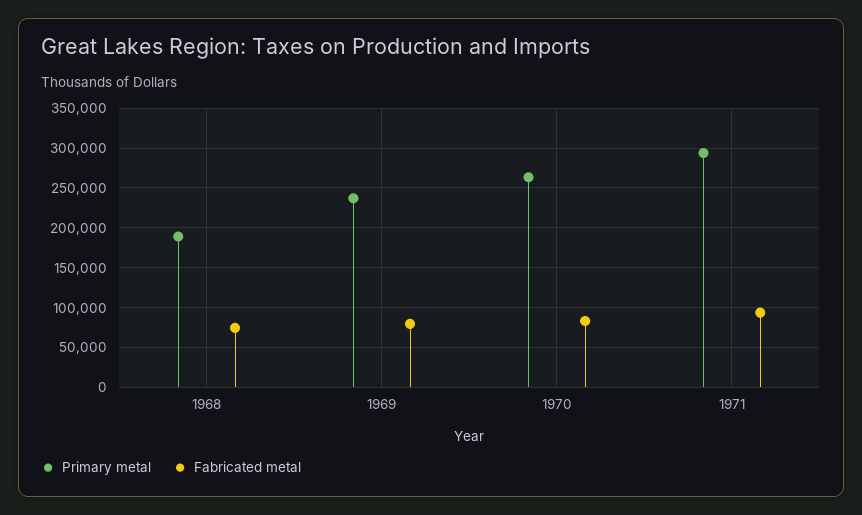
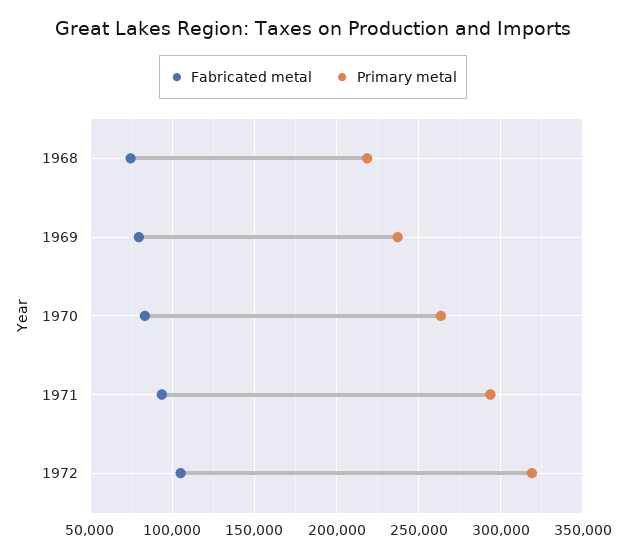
Primary metal, 1968: 190000 -> 220000
Fabricated metal, 1972: none -> 105000
Primary metal, 1972: none -> 320000

